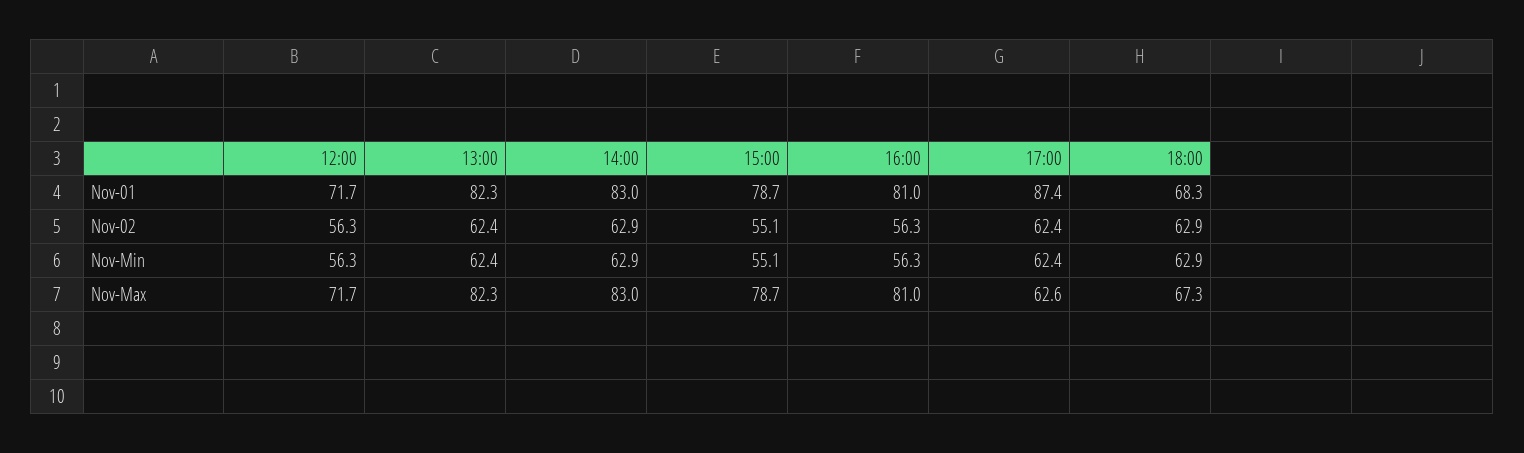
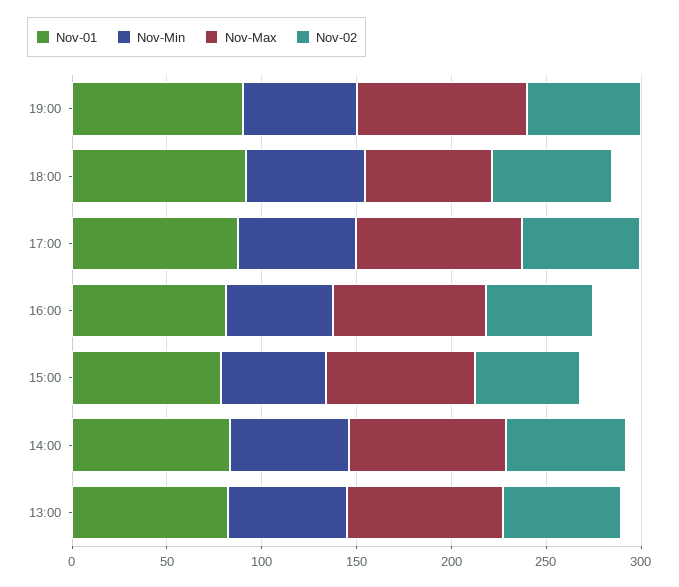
Nov-01, 12:00: 71.7 -> none
Nov-01, 18:00: 68.3 -> 90
Nov-02, 12:00: 56.3 -> none
Nov-Min, 12:00: 56.3 -> none
Nov-Max, 12:00: 71.7 -> none
Nov-Max, 17:00: 62.6 -> 90
Nov-01, 19:00: none -> 90
Nov-Min, 19:00: none -> 60
Nov-Max, 19:00: none -> 90
Nov-02, 19:00: none -> 60

